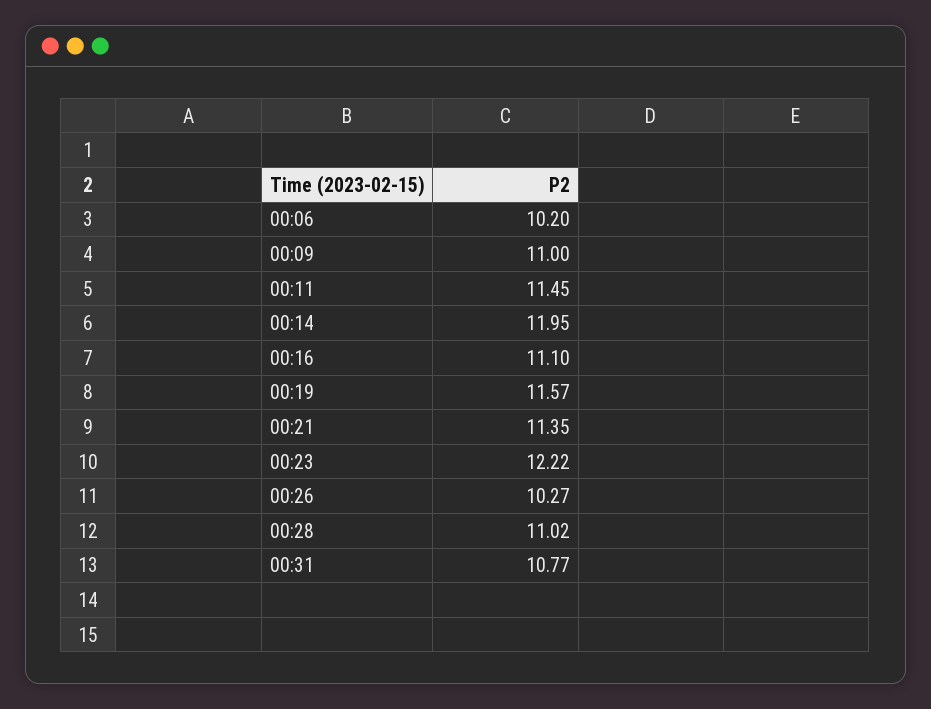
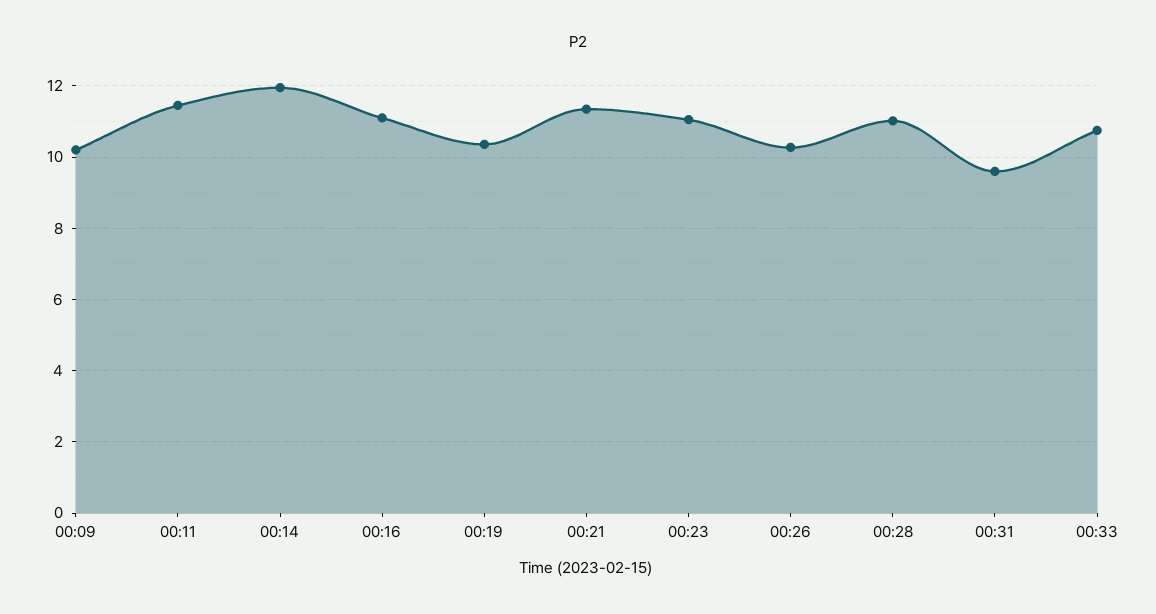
00:06: 10.2 -> none
00:09: 11 -> 10.2
00:19: 11.57 -> 10.4
00:23: 12.22 -> 11
00:31: 10.77 -> 9.6
00:33: none -> 10.8

